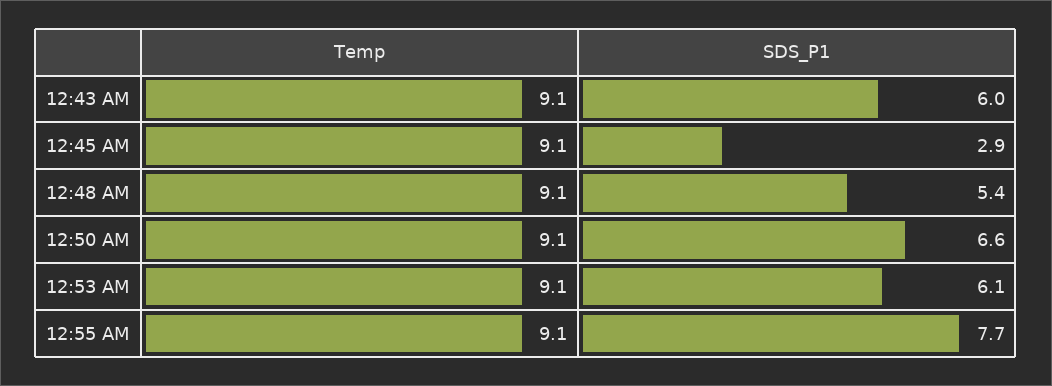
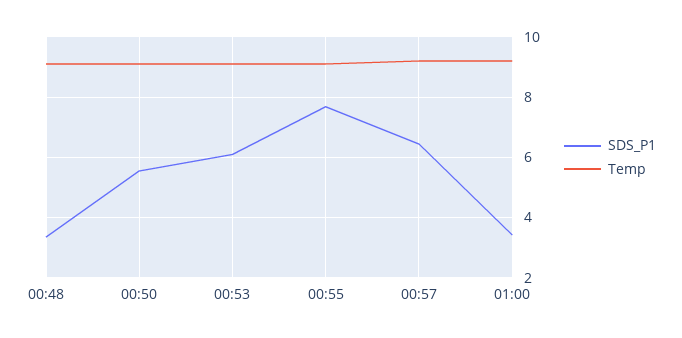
Temp, 12:43 AM: 9.1 -> none
SDS_P1, 12:43 AM: 6 -> none
Temp, 12:45 AM: 9.1 -> none
SDS_P1, 12:45 AM: 2.9 -> none
SDS_P1, 12:48 AM: 5.4 -> 3.4
SDS_P1, 12:50 AM: 6.6 -> 5.6
SDS_P1, 00:57: none -> 6.4
Temp, 00:57: none -> 9.2
SDS_P1, 01:00: none -> 3.4
Temp, 01:00: none -> 9.2

